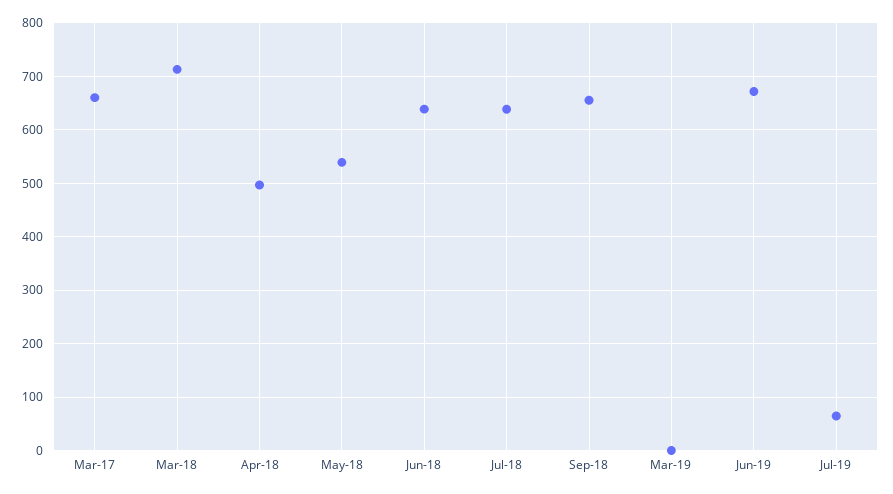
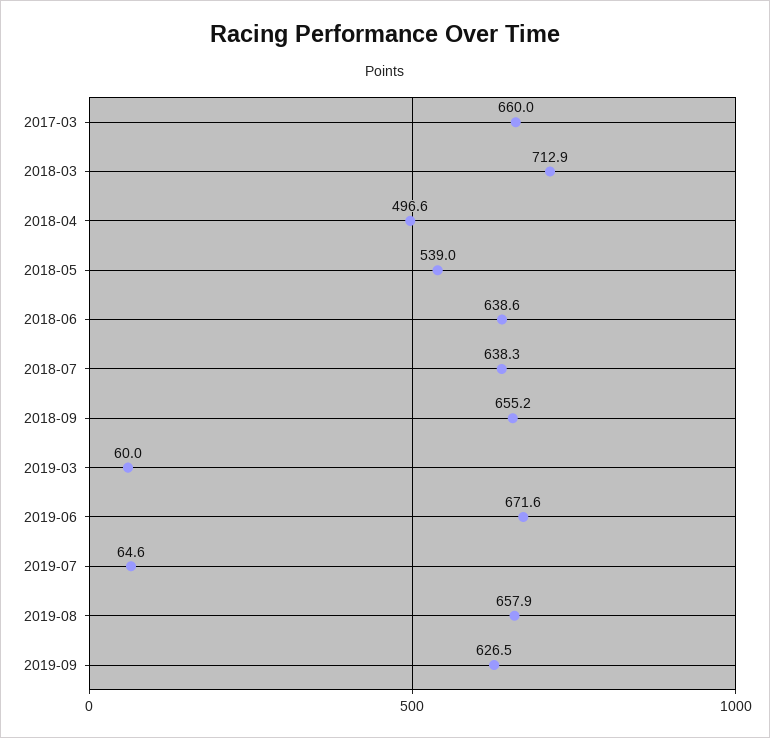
Mar-19: 0 -> 60
2019-08: none -> 657.9
2019-09: none -> 626.5

